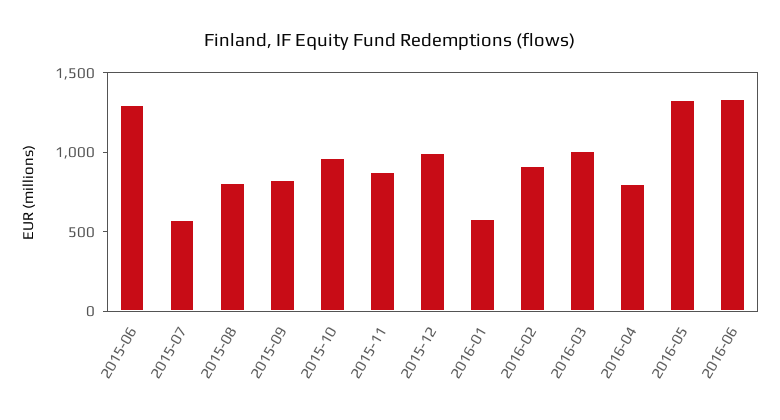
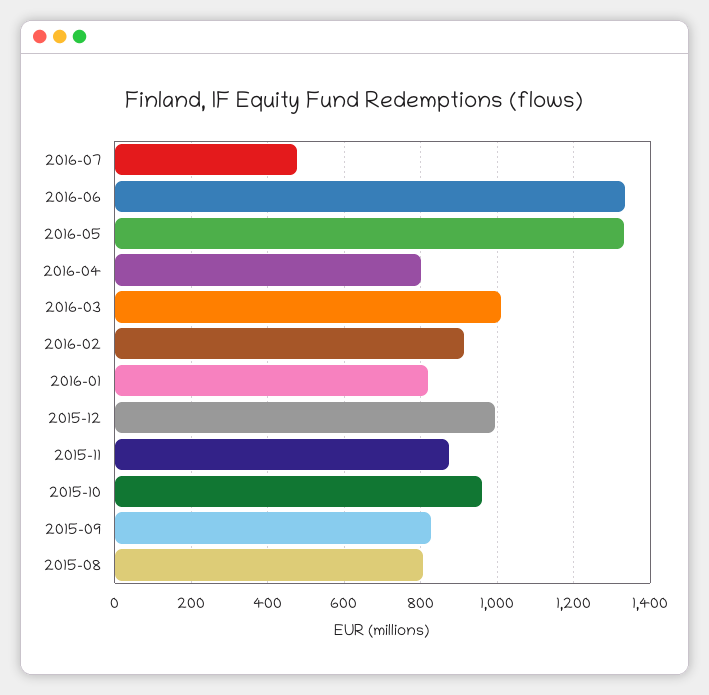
2015-06: 1300 -> none
2015-07: 600 -> none
2016-01: 600 -> 820
2016-07: none -> 480

